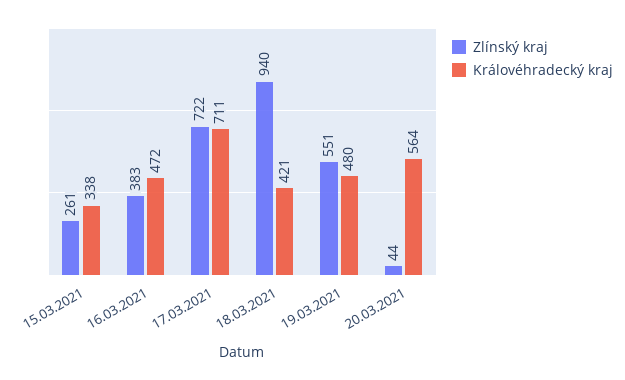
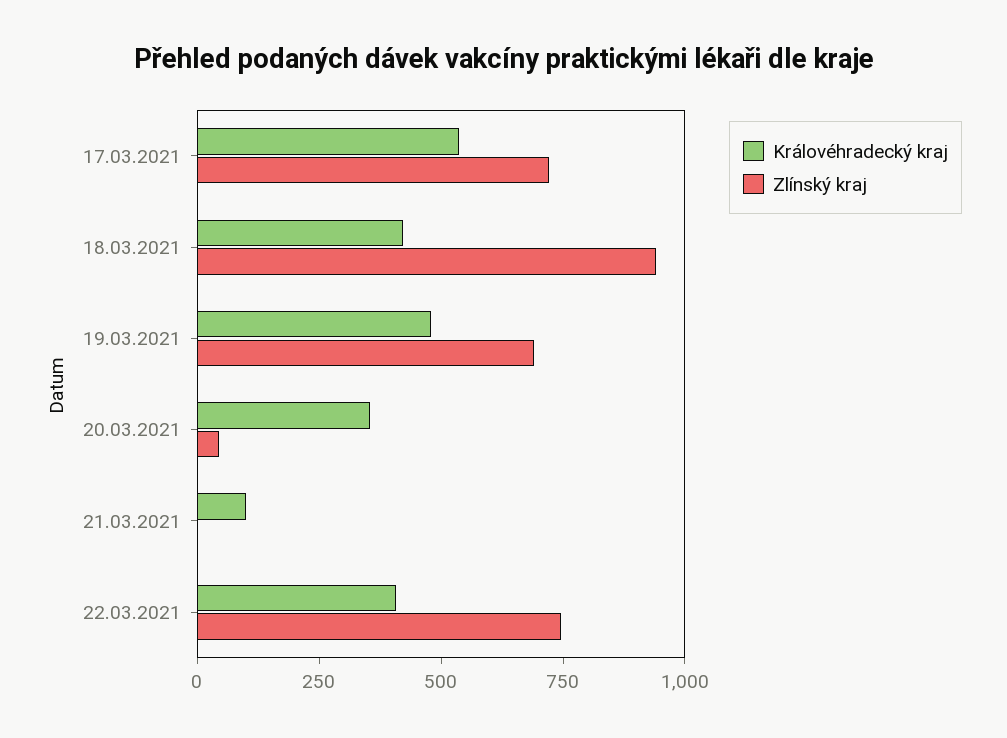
Zlínský kraj, 15.03.2021: 261 -> none
Královéhradecký kraj, 15.03.2021: 338 -> none
Zlínský kraj, 16.03.2021: 383 -> none
Královéhradecký kraj, 16.03.2021: 472 -> none
Královéhradecký kraj, 17.03.2021: 711 -> 550
Zlínský kraj, 19.03.2021: 551 -> 700
Královéhradecký kraj, 20.03.2021: 564 -> 350
Královéhradecký kraj, 21.03.2021: none -> 100
Zlínský kraj, 21.03.2021: none -> 0
Královéhradecký kraj, 22.03.2021: none -> 400
Zlínský kraj, 22.03.2021: none -> 750

